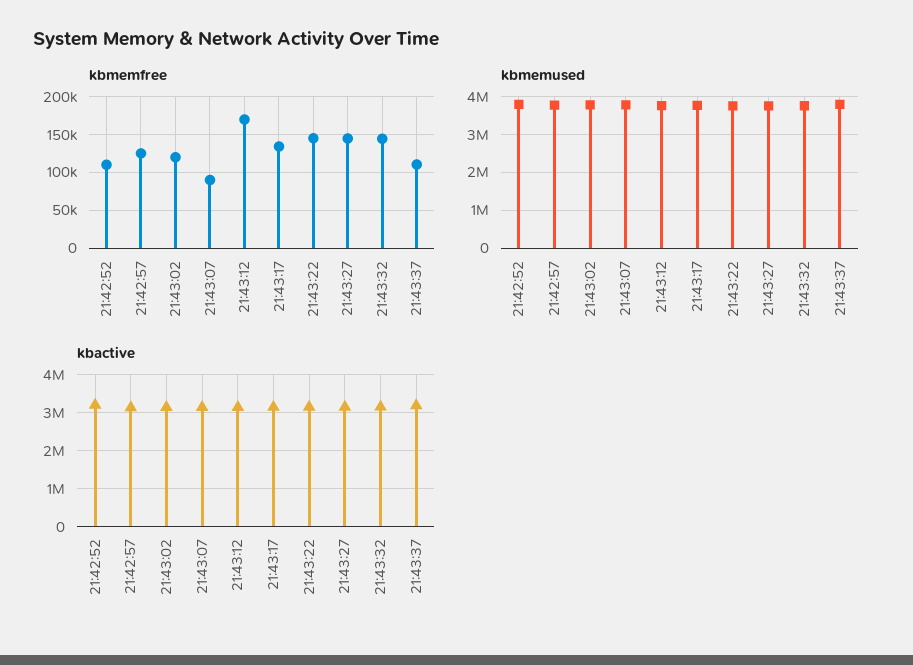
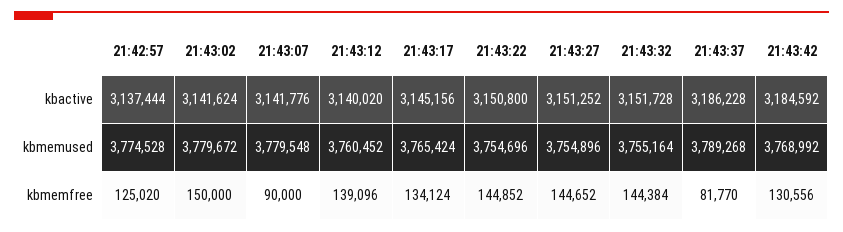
kbmemfree, 21:42:52: 110000 -> none
kbmemfree, 21:43:02: 120000 -> 150000
kbmemfree, 21:43:12: 170000 -> 139096
kbmemfree, 21:43:37: 110000 -> 81770
kbmemused, 21:42:52: 3800000 -> none
kbactive, 21:42:52: 3200000 -> none
kbactive, 21:43:42: none -> 3184592
kbmemused, 21:43:42: none -> 3768992
kbmemfree, 21:43:42: none -> 130556

